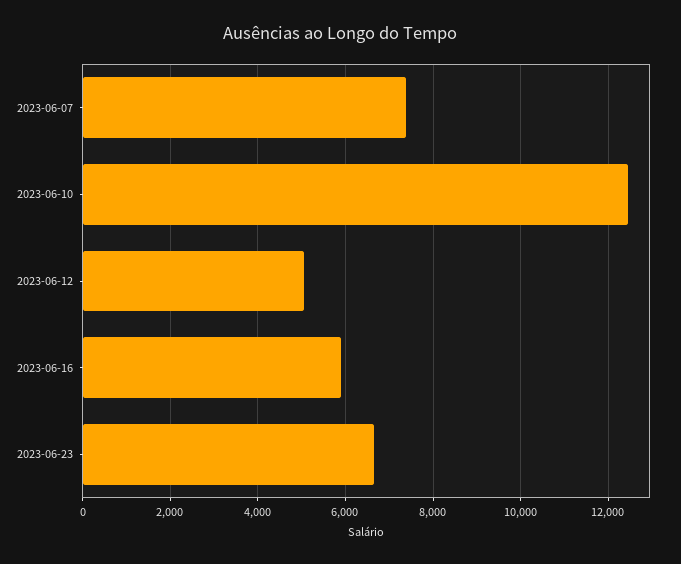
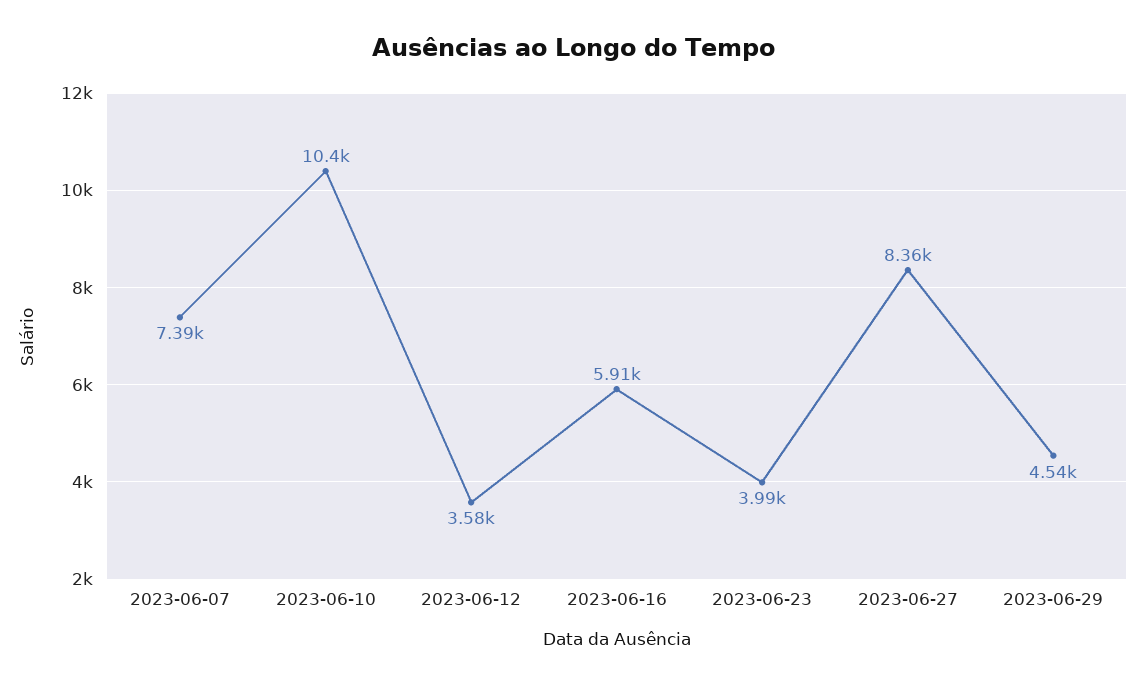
2023-06-10: 12400 -> 10400
2023-06-12: 5000 -> 3580
2023-06-23: 6600 -> 3990
2023-06-27: none -> 8360
2023-06-29: none -> 4540

